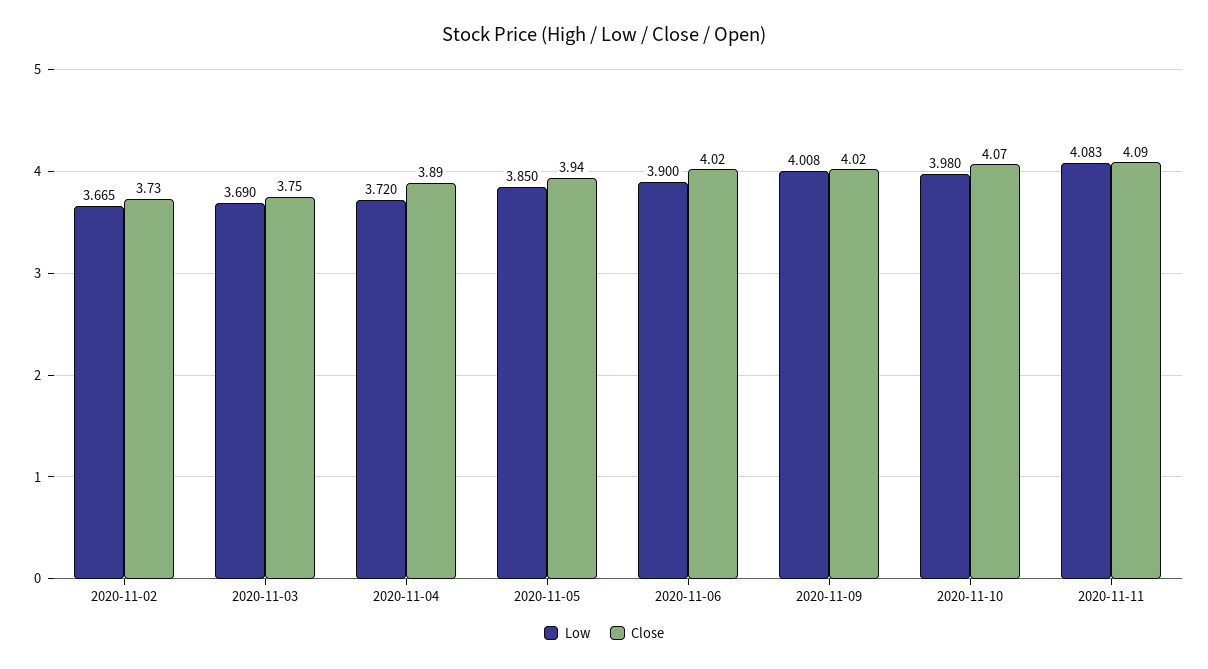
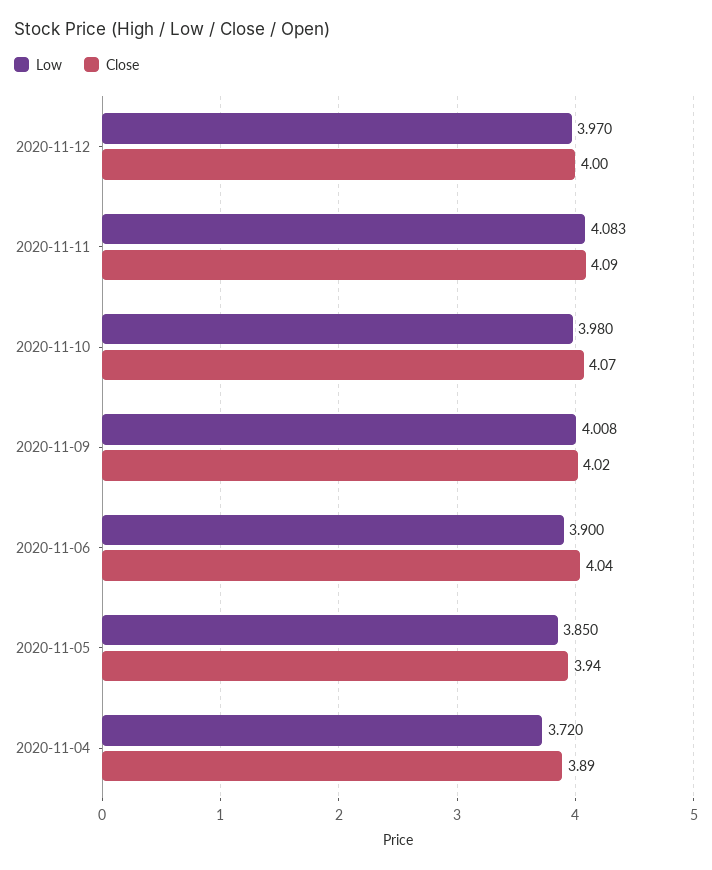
Low, 2020-11-02: 3.665 -> none
Close, 2020-11-02: 3.73 -> none
Low, 2020-11-03: 3.69 -> none
Close, 2020-11-03: 3.75 -> none
Close, 2020-11-06: 4.02 -> 4.04
Low, 2020-11-12: none -> 3.97
Close, 2020-11-12: none -> 4

